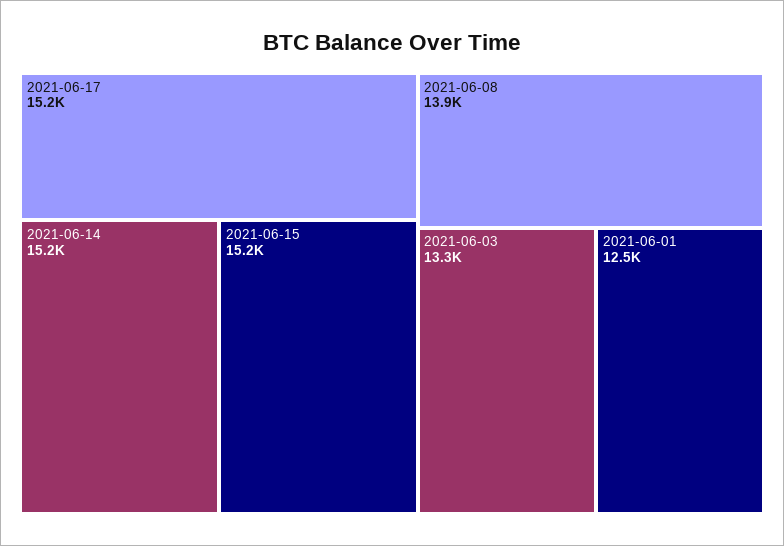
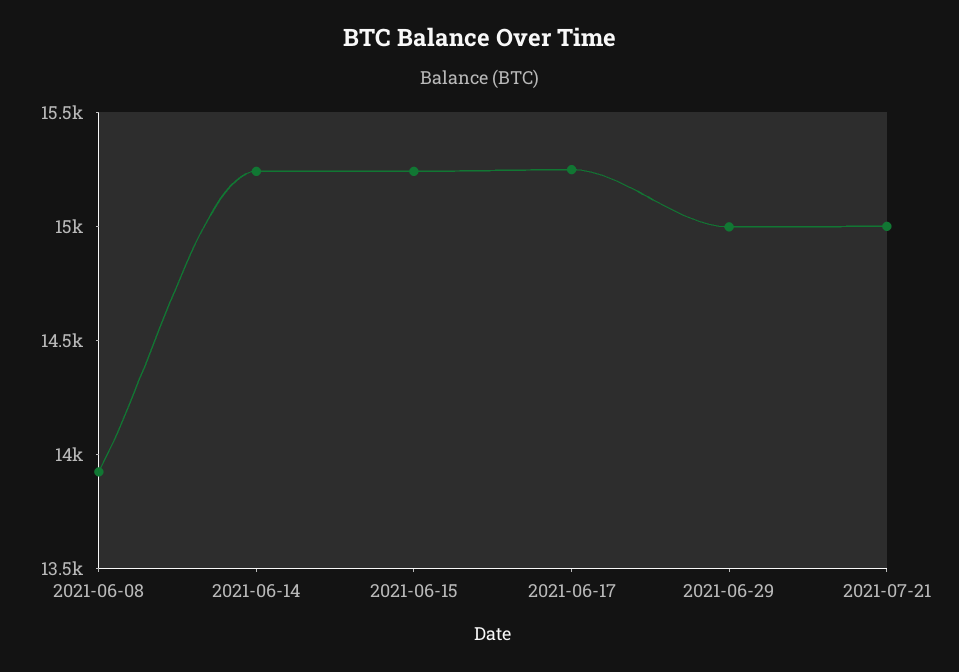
2021-06-03: 13300 -> none
2021-06-01: 12500 -> none
2021-06-29: none -> 15000
2021-07-21: none -> 15000

